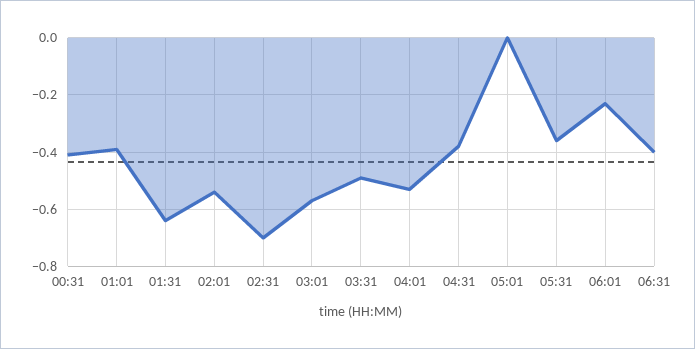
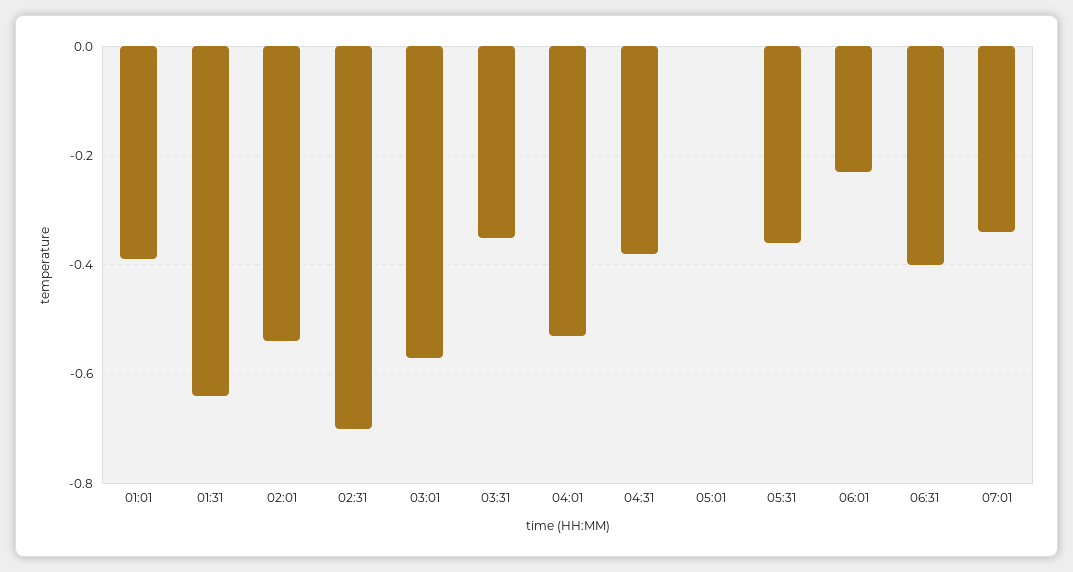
00:31: -0.4 -> none
03:31: -0.5 -> -0.35
07:01: none -> -0.35

